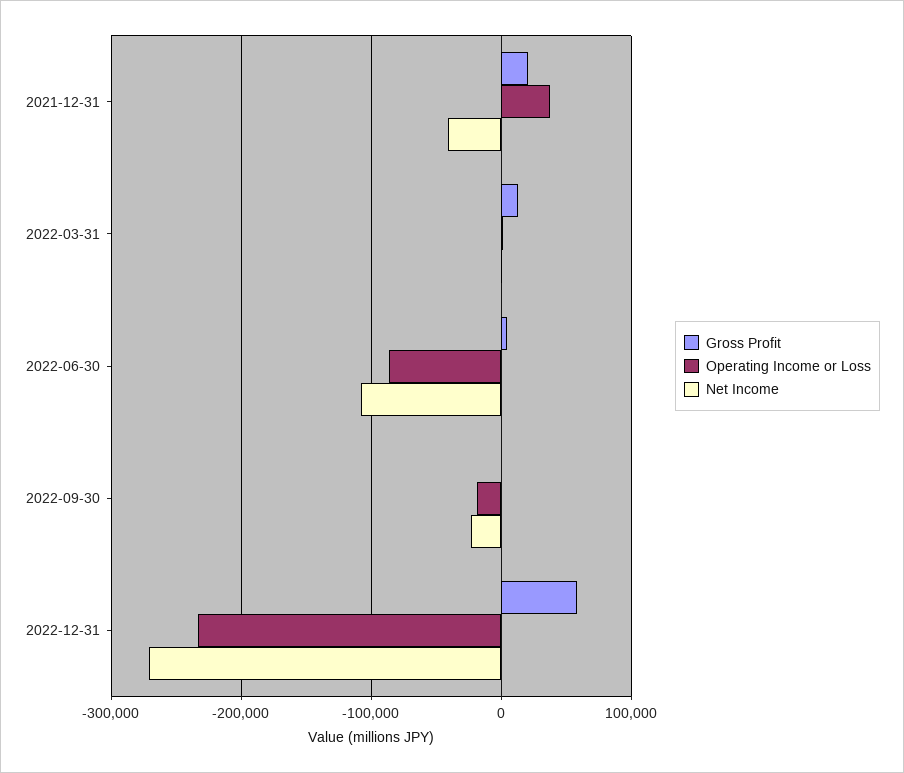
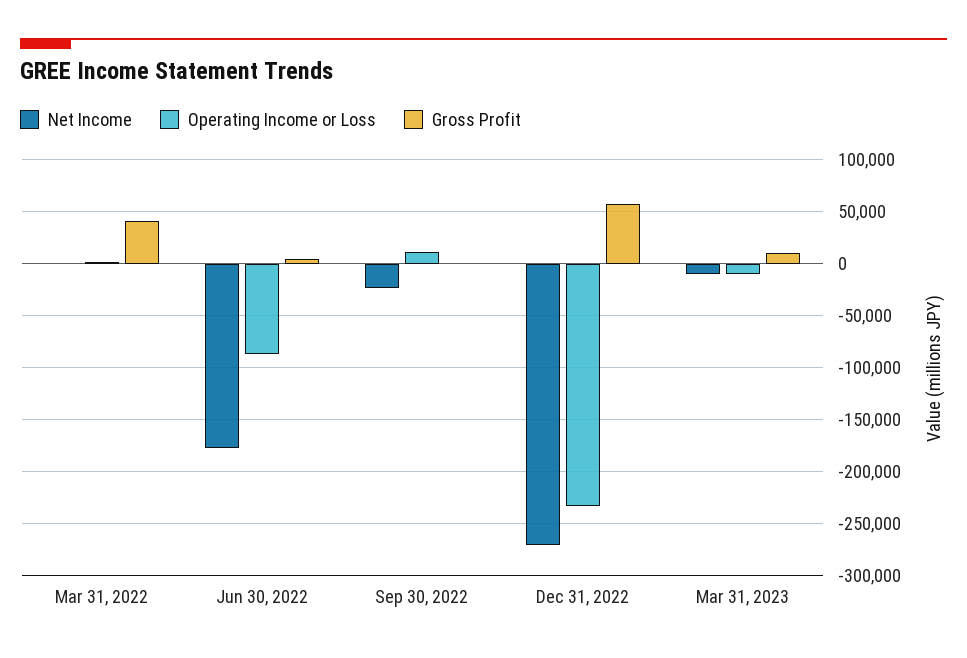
Gross Profit, 2021-12-31: 20000 -> none
Operating Income or Loss, 2021-12-31: 40000 -> none
Net Income, 2021-12-31: -40000 -> none
Gross Profit, 2022-03-31: 10000 -> 40000
Net Income, 2022-06-30: -110000 -> -180000
Operating Income or Loss, 2022-09-30: -20000 -> 10000
Net Income, Mar 31, 2023: none -> -10000
Operating Income or Loss, Mar 31, 2023: none -> -10000
Gross Profit, Mar 31, 2023: none -> 10000

